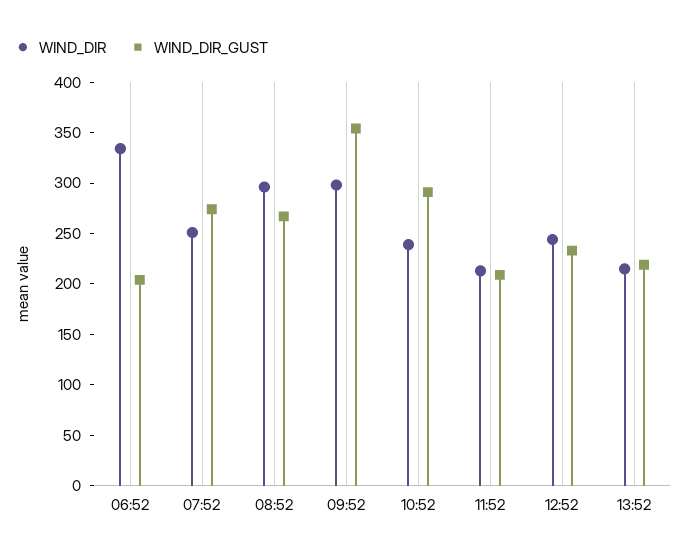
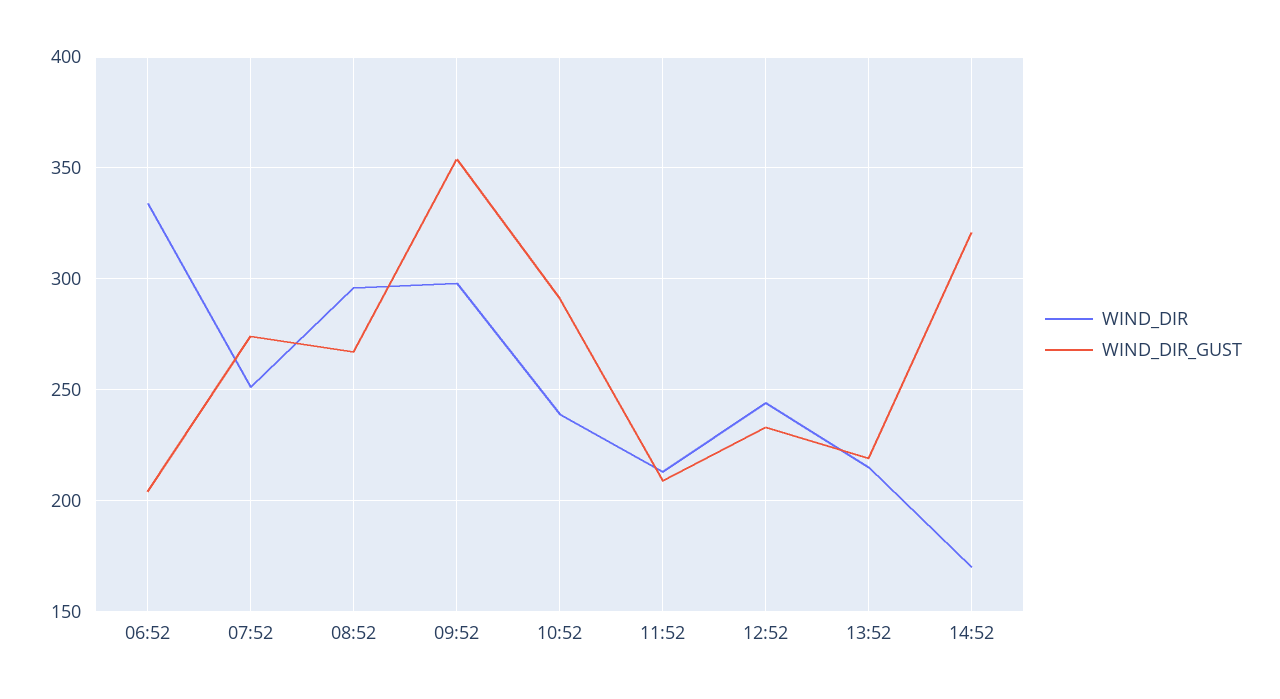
WIND_DIR, 14:52: none -> 170
WIND_DIR_GUST, 14:52: none -> 320

